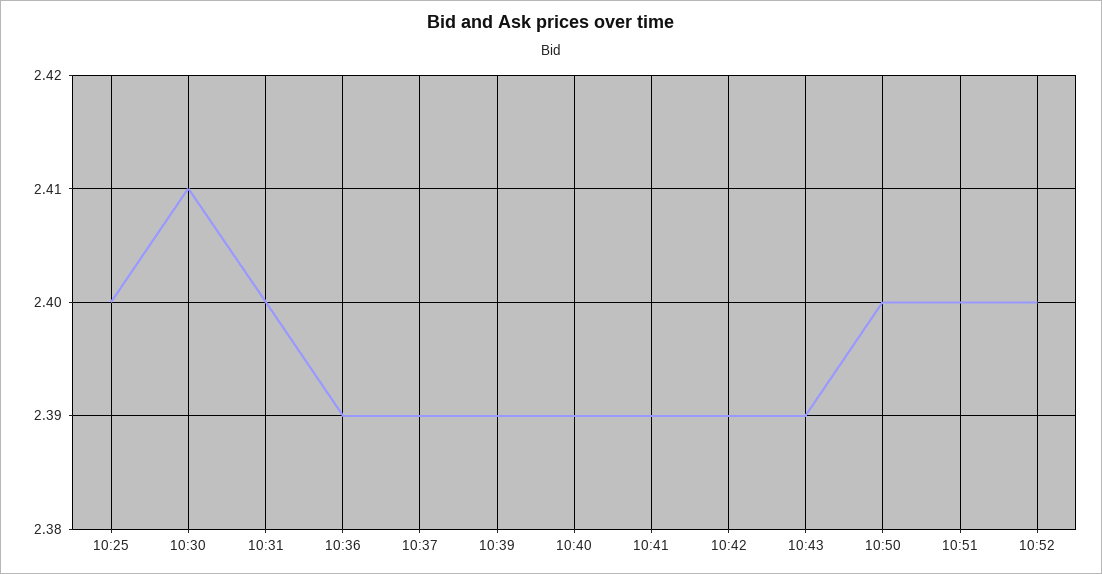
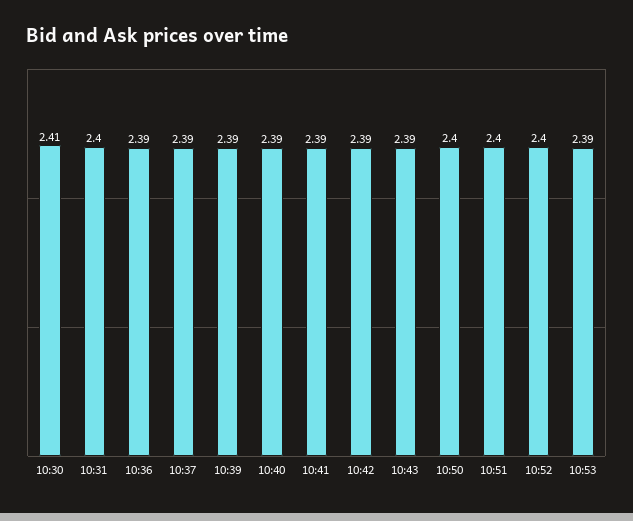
10:25: 2.4 -> none
10:53: none -> 2.39

